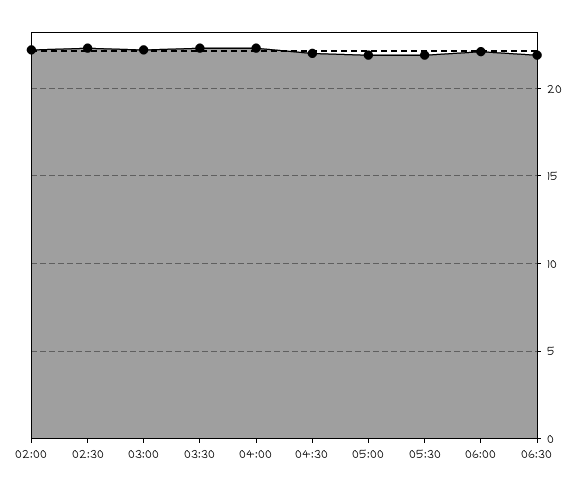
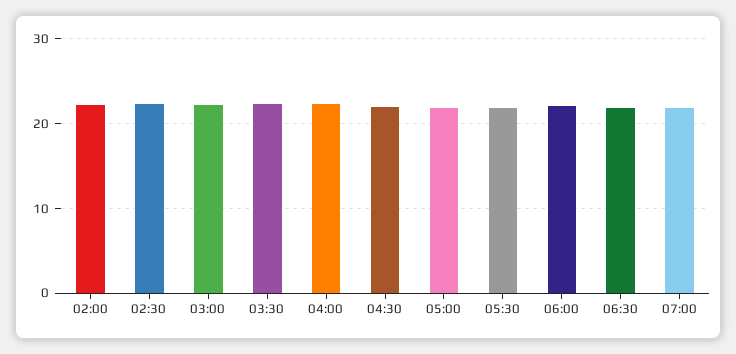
07:00: none -> 22

